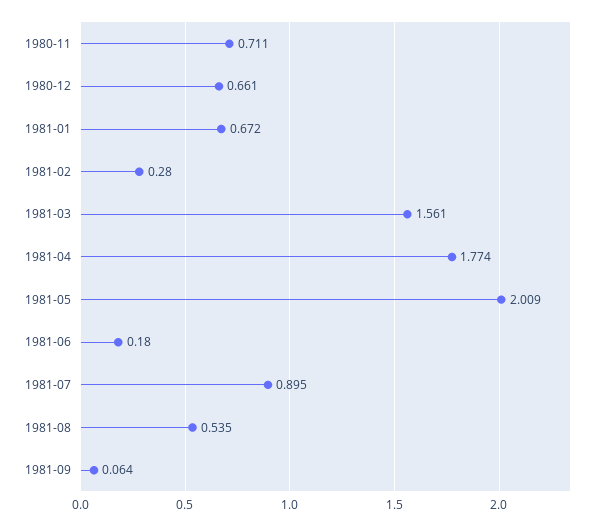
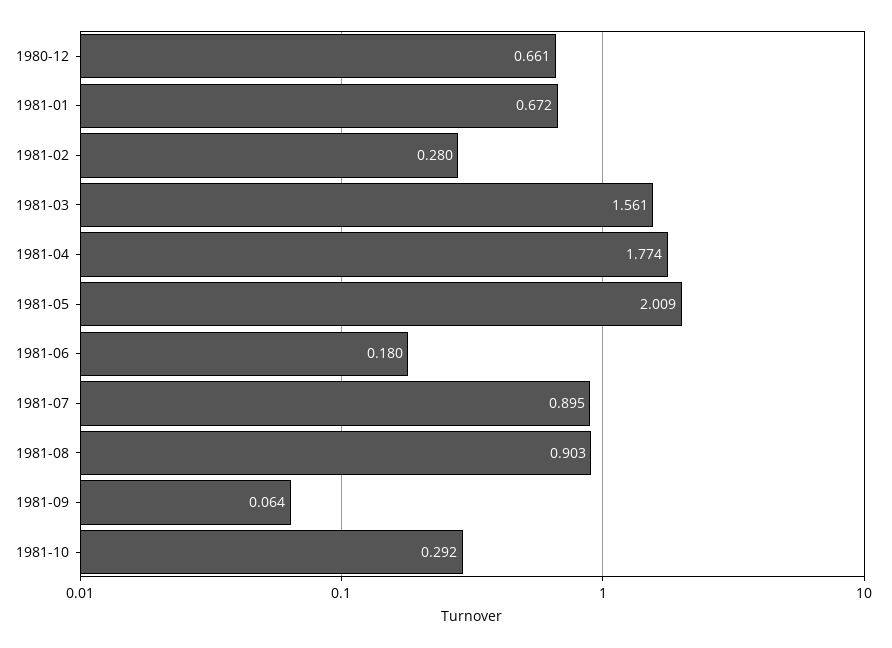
1980-11: 0.711 -> none
1981-08: 0.535 -> 0.903
1981-10: none -> 0.292

